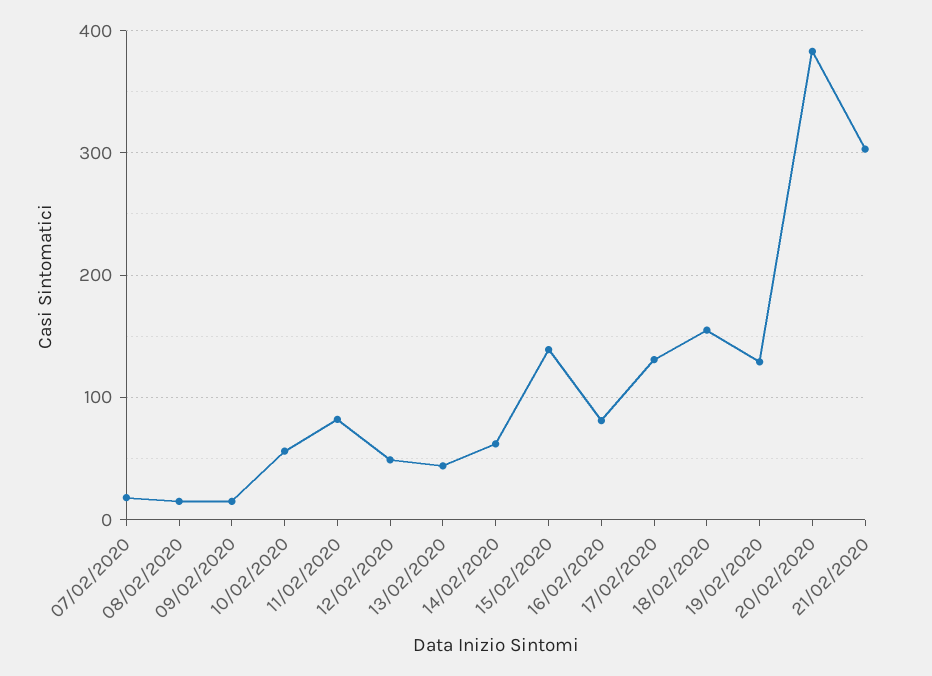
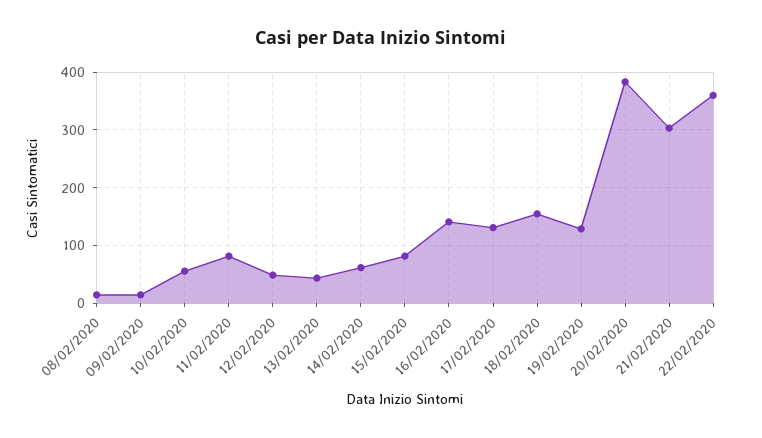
07/02/2020: 20 -> none
15/02/2020: 140 -> 80
16/02/2020: 80 -> 140
22/02/2020: none -> 360

